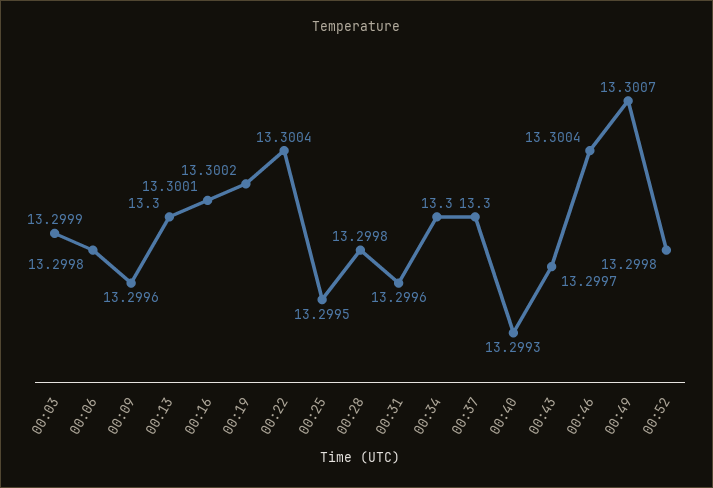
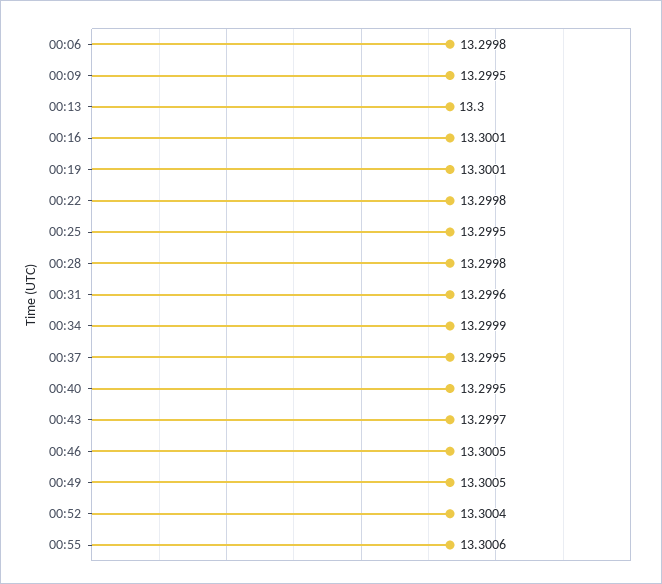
00:03: 13.2999 -> none
00:09: 13.2996 -> 13.2995
00:19: 13.3002 -> 13.3001
00:22: 13.3004 -> 13.2998
00:34: 13.3 -> 13.2999
00:37: 13.3 -> 13.2995
00:40: 13.2993 -> 13.2995
00:46: 13.3004 -> 13.3005
00:49: 13.3007 -> 13.3005
00:52: 13.2998 -> 13.3004
00:55: none -> 13.3006

